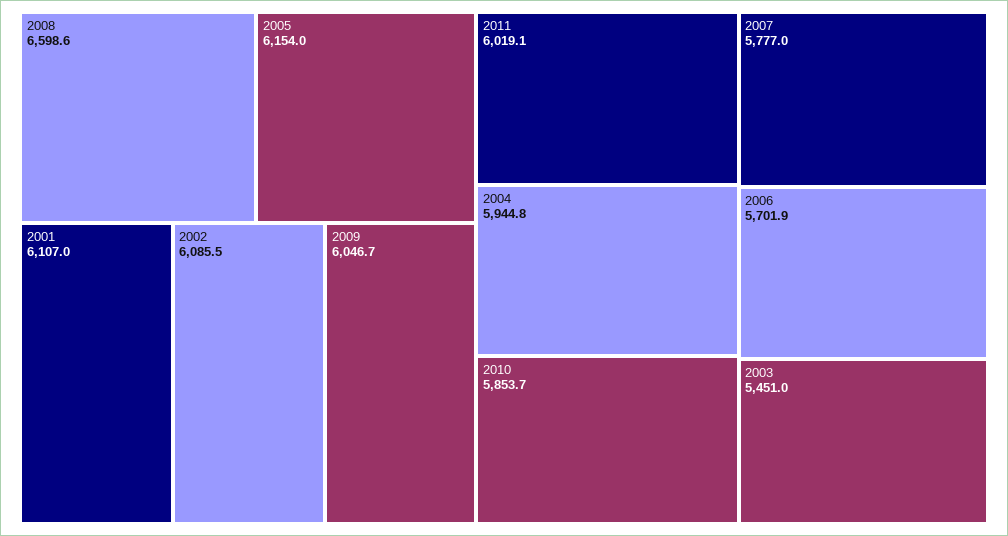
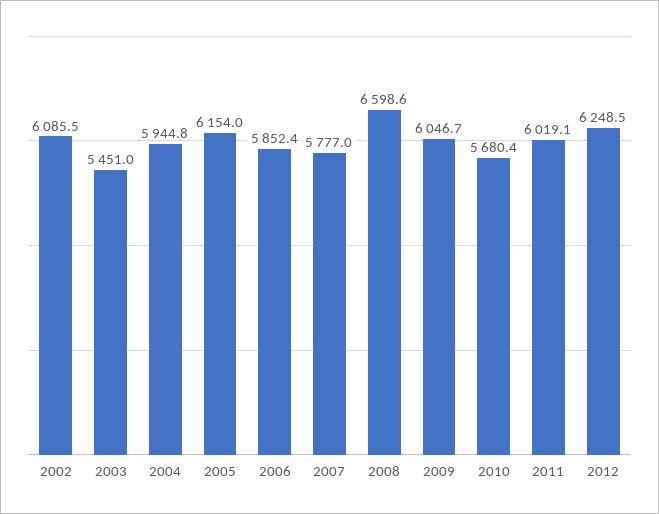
2001: 6107 -> none
2010: 5853.7 -> 5680.4
2006: 5701.9 -> 5852.4
2012: none -> 6248.5

